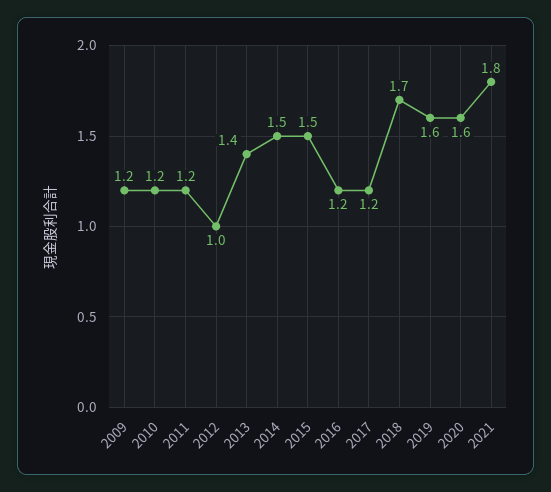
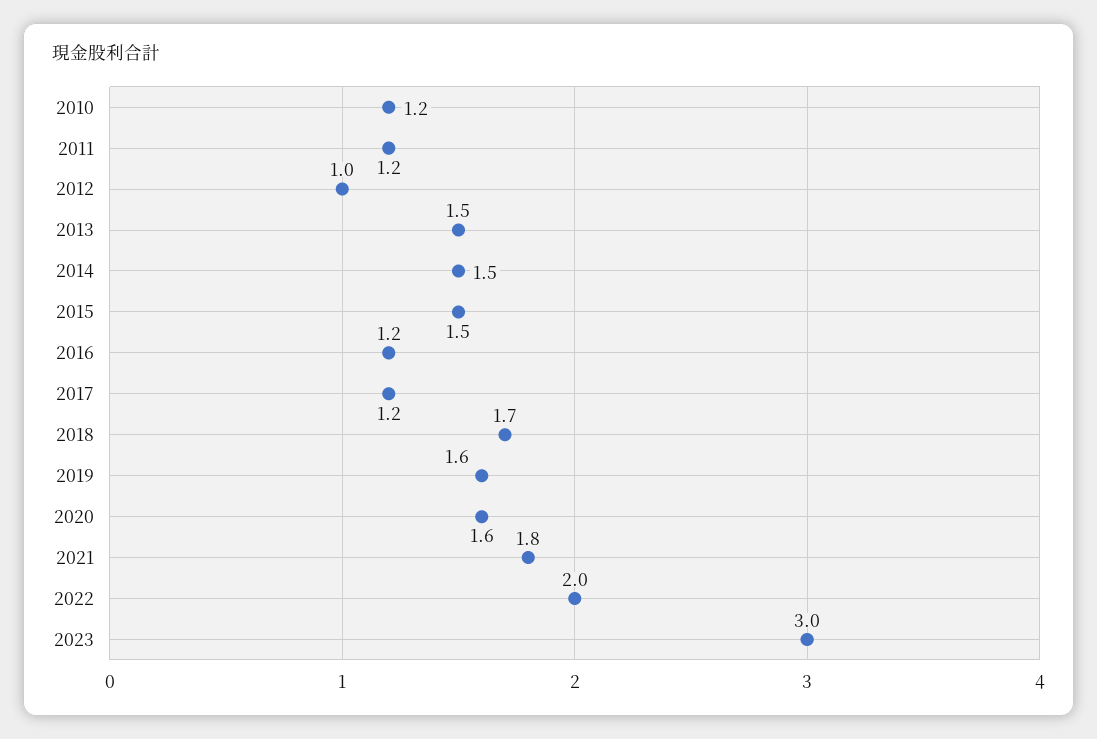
2009: 1.2 -> none
2013: 1.4 -> 1.5
2022: none -> 2
2023: none -> 3

